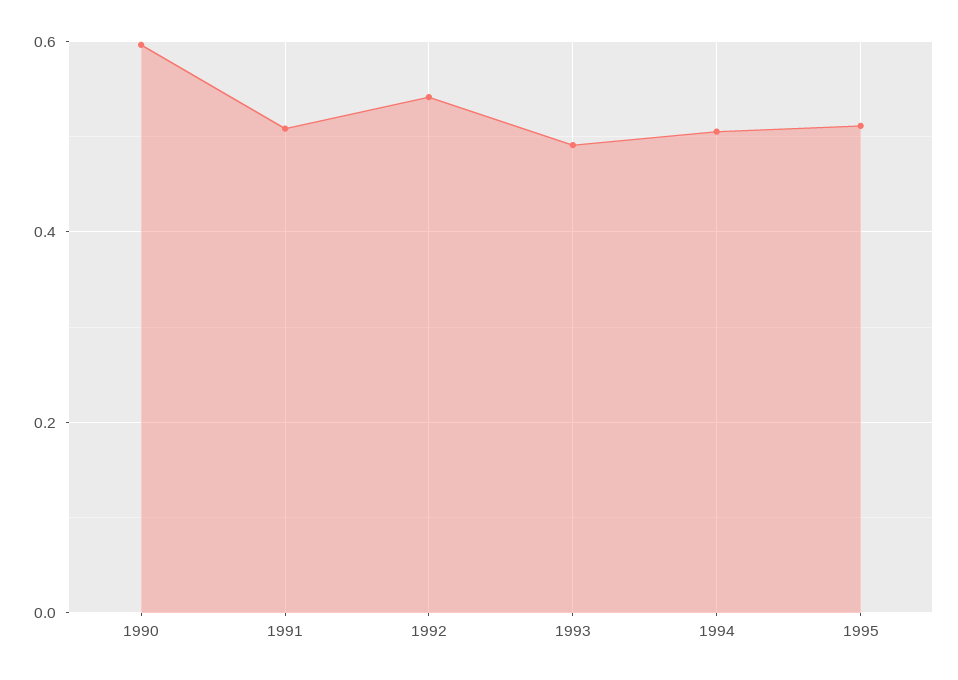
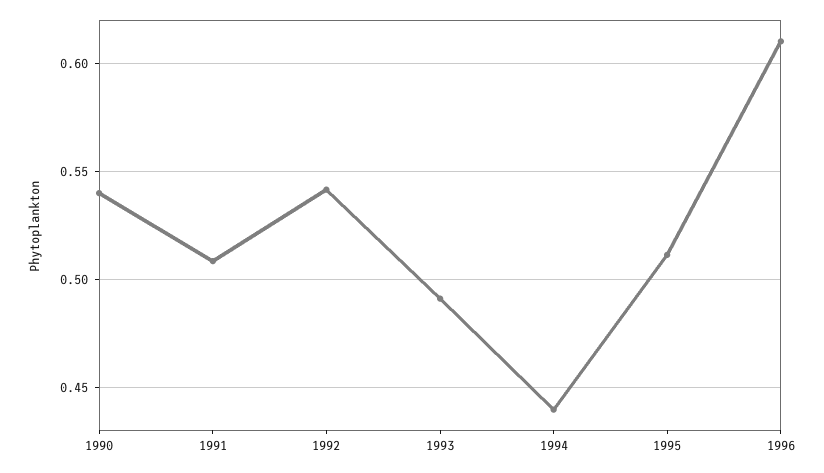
1990: 0.6 -> 0.54
1994: 0.5 -> 0.44
1996: none -> 0.61

